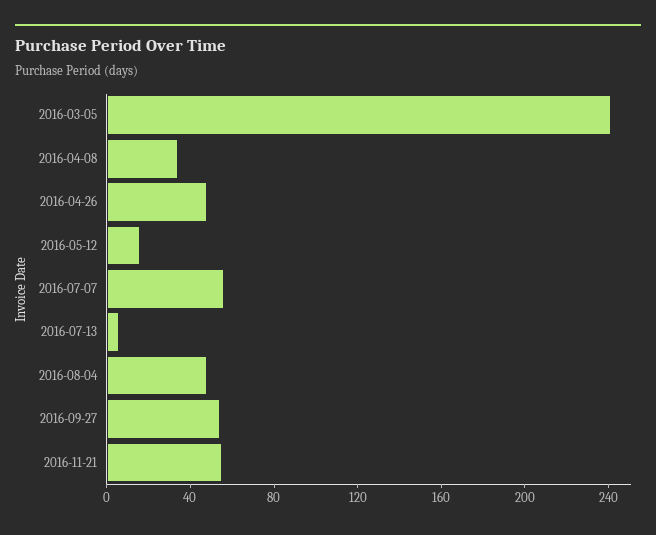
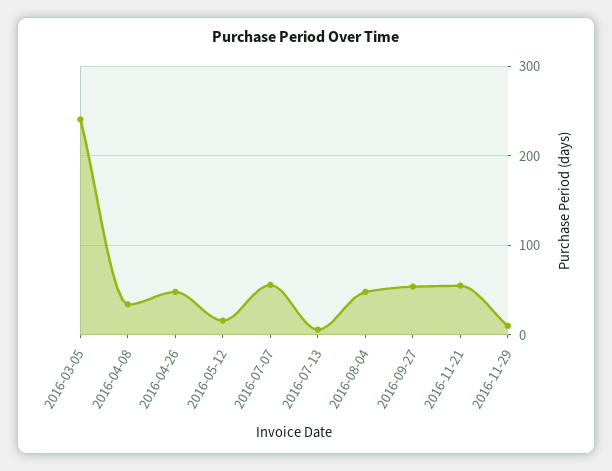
2016-11-29: none -> 10

